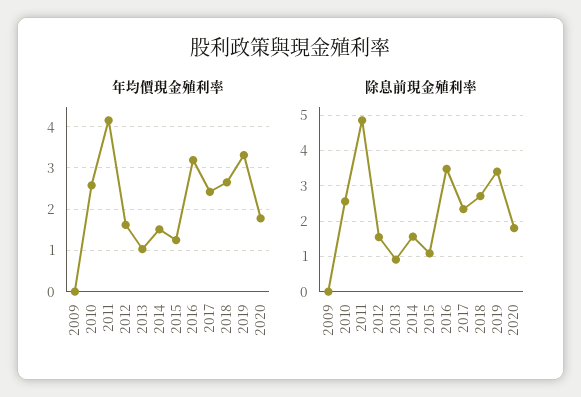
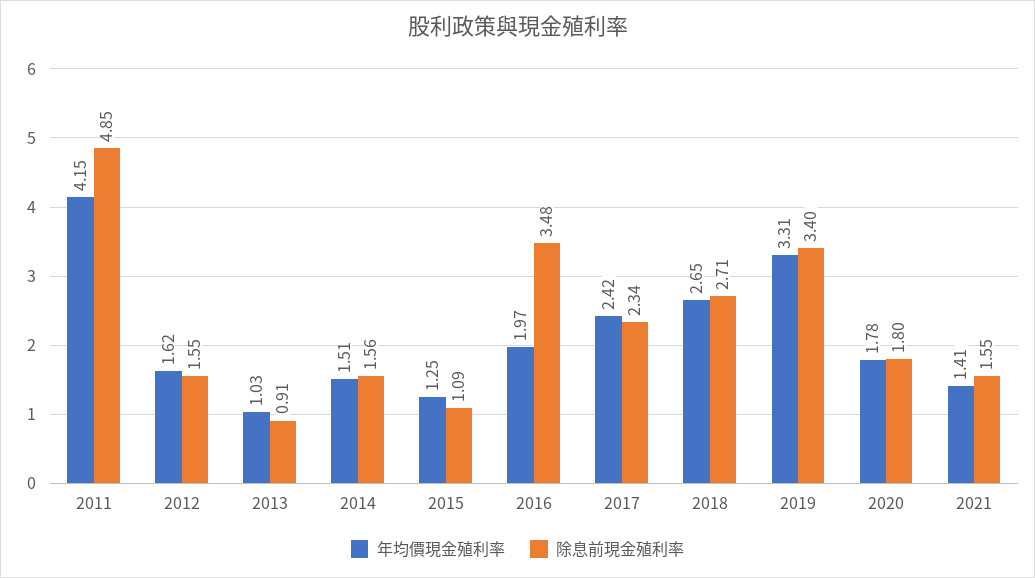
年均價現金殖利率, 2009: 0 -> none
年均價現金殖利率, 2010: 2.6 -> none
年均價現金殖利率, 2016: 3.2 -> 1.97
除息前現金殖利率, 2009: 0 -> none
除息前現金殖利率, 2010: 2.6 -> none
年均價現金殖利率, 2021: none -> 1.41
除息前現金殖利率, 2021: none -> 1.55

